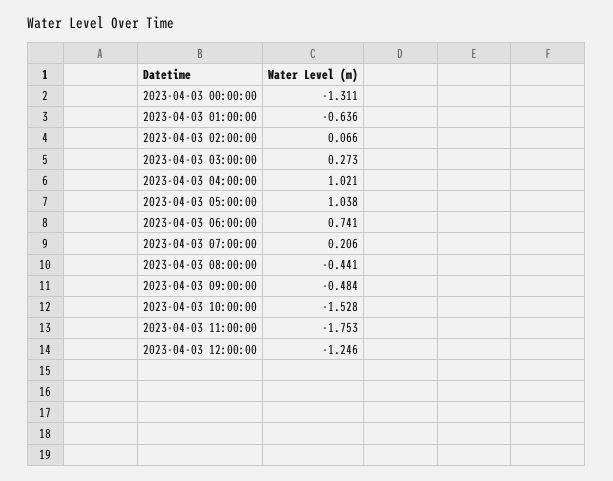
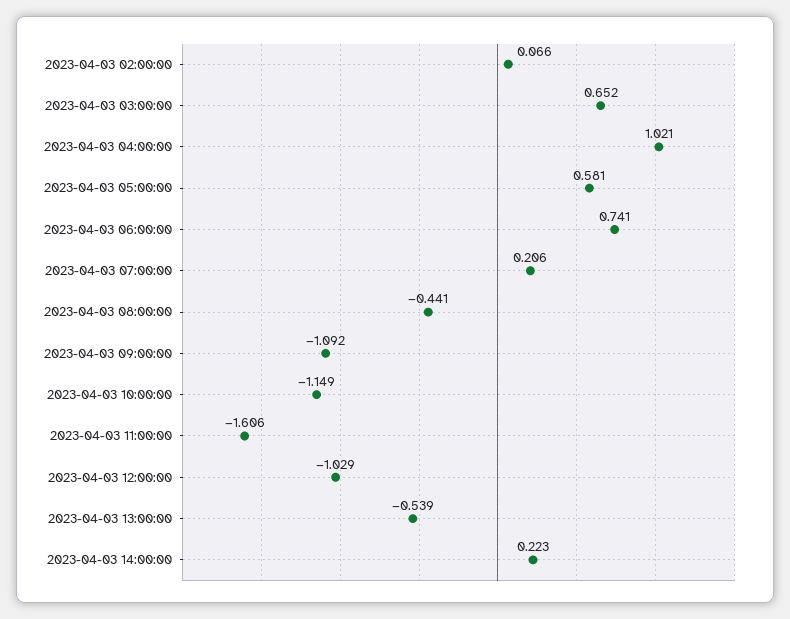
2023-04-03 00:00:00: -1.311 -> none
2023-04-03 01:00:00: -0.636 -> none
2023-04-03 03:00:00: 0.273 -> 0.652
2023-04-03 05:00:00: 1.038 -> 0.581
2023-04-03 09:00:00: -0.484 -> -1.092
2023-04-03 10:00:00: -1.528 -> -1.149
2023-04-03 11:00:00: -1.753 -> -1.606
2023-04-03 12:00:00: -1.246 -> -1.029
2023-04-03 13:00:00: none -> -0.539
2023-04-03 14:00:00: none -> 0.223

